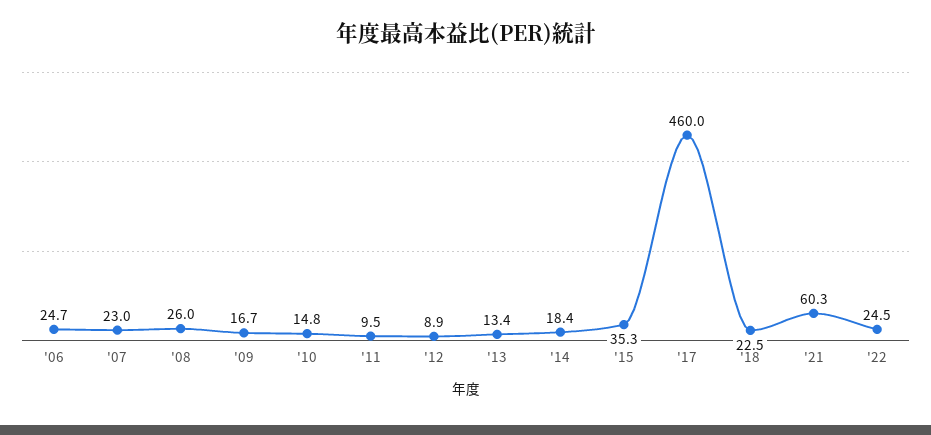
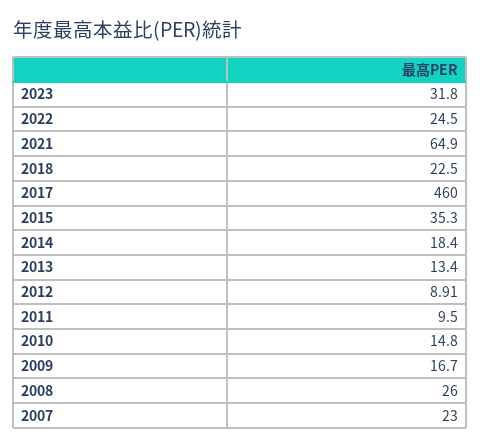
'06: 24.7 -> none
'21: 60.3 -> 64.9
2023: none -> 31.8

